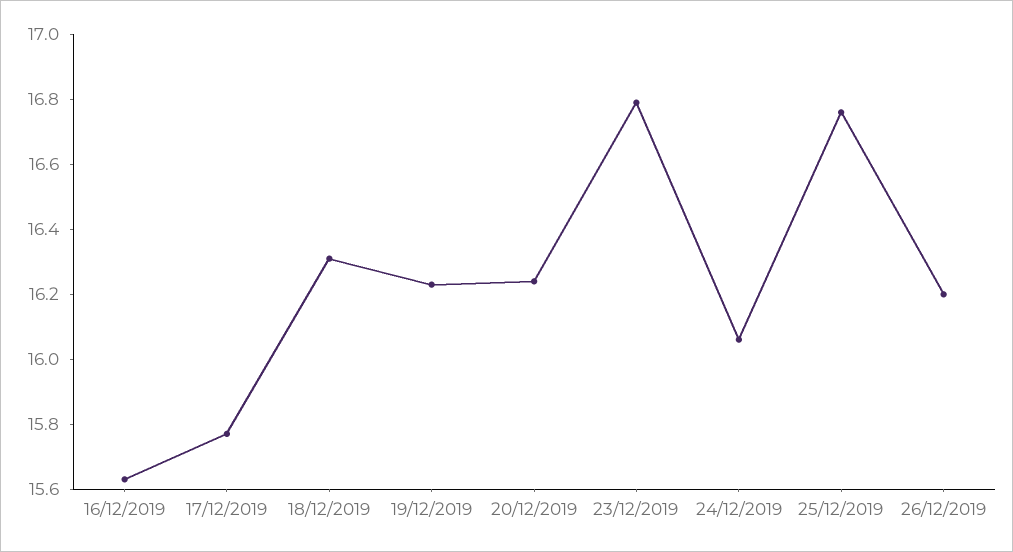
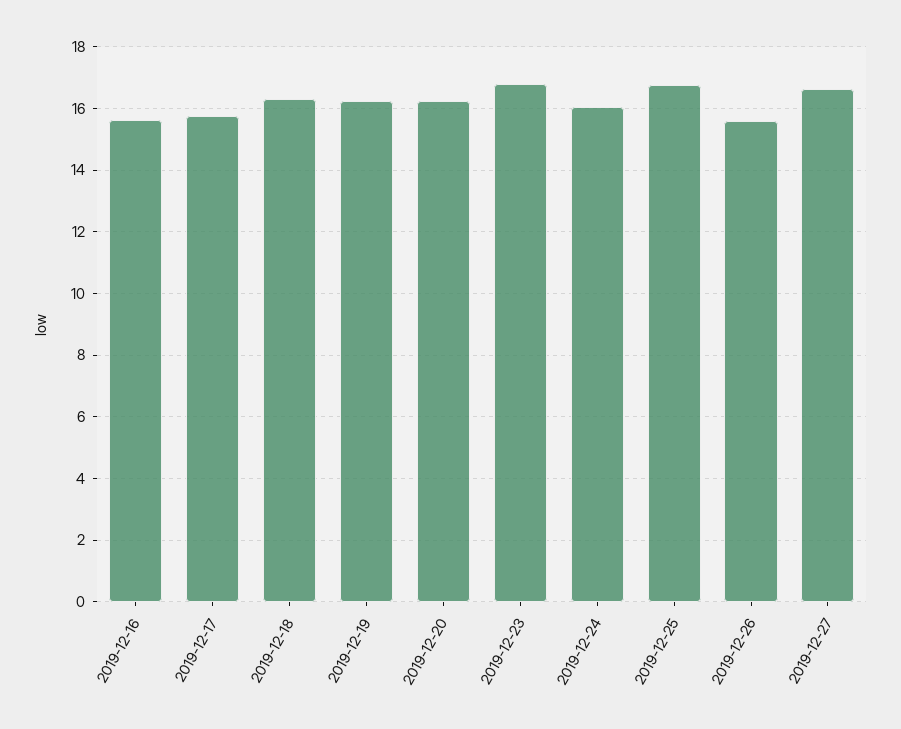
26/12/2019: 16.2 -> 15.6
2019-12-27: none -> 16.6

